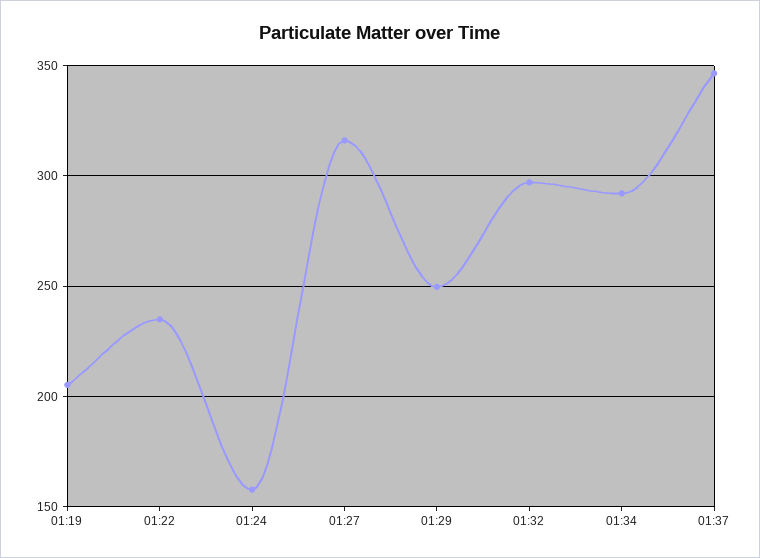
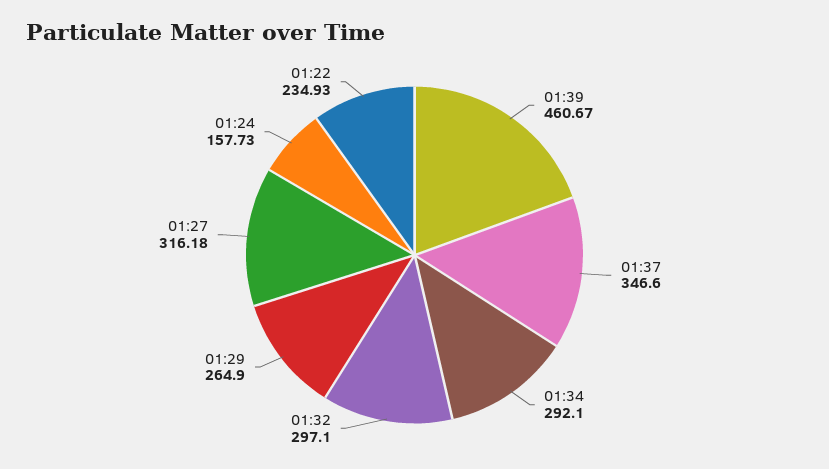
01:19: 205 -> none
01:29: 250 -> 264.9
01:39: none -> 460.67

